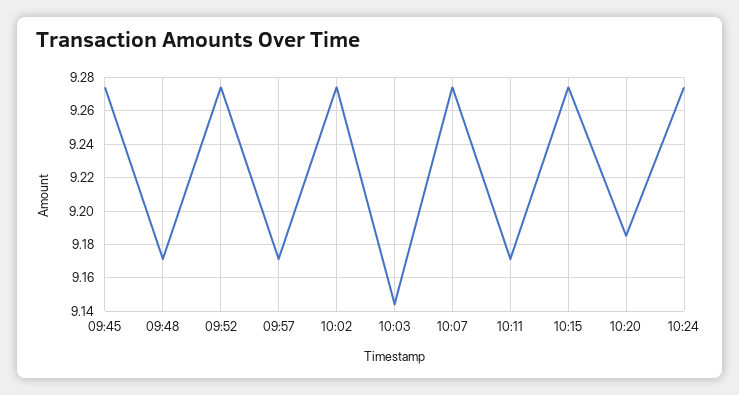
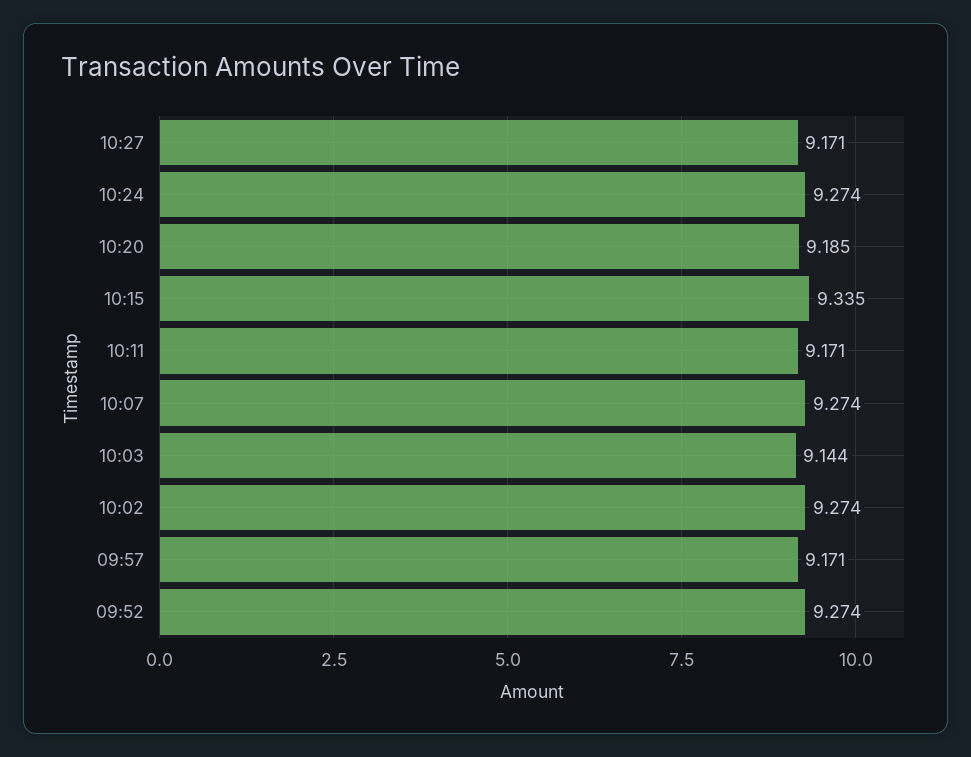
09:45: 9.275 -> none
09:48: 9.17 -> none
10:15: 9.275 -> 9.335
10:27: none -> 9.171

